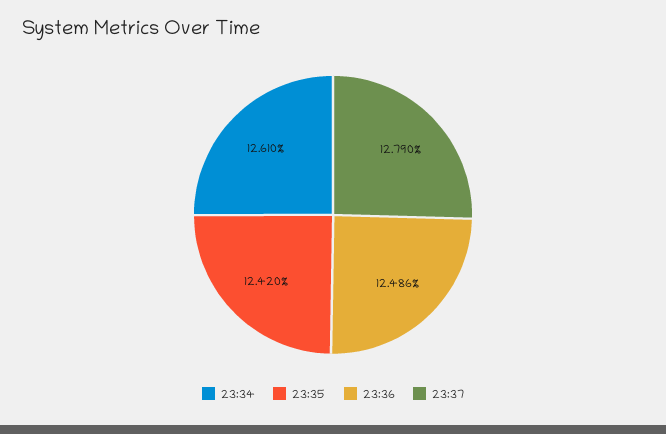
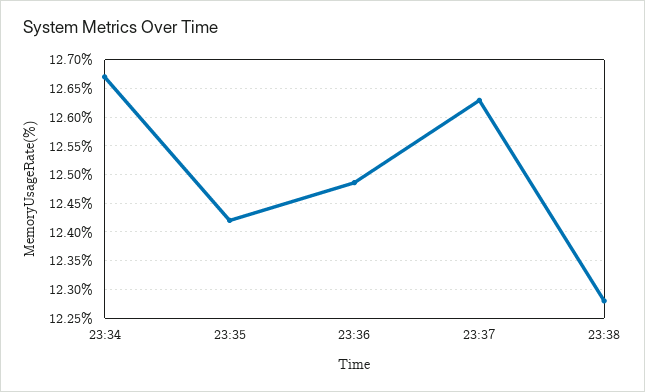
23:34: 12.61 -> 12.675
23:37: 12.79 -> 12.625
23:38: none -> 12.275

